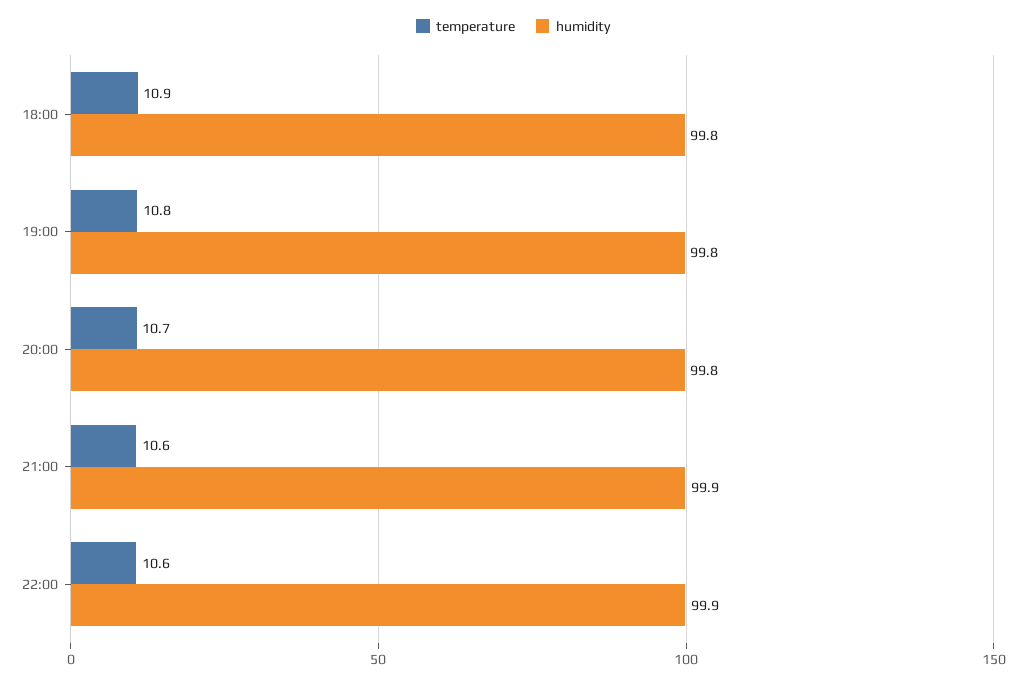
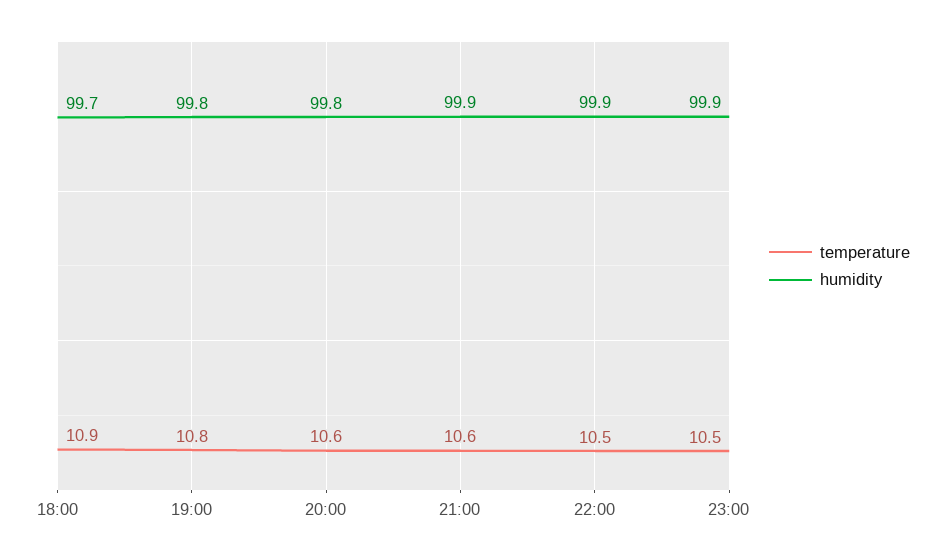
humidity, 18:00: 99.8 -> 99.7
temperature, 20:00: 10.7 -> 10.6
temperature, 22:00: 10.6 -> 10.5
temperature, 23:00: none -> 10.5
humidity, 23:00: none -> 99.9

